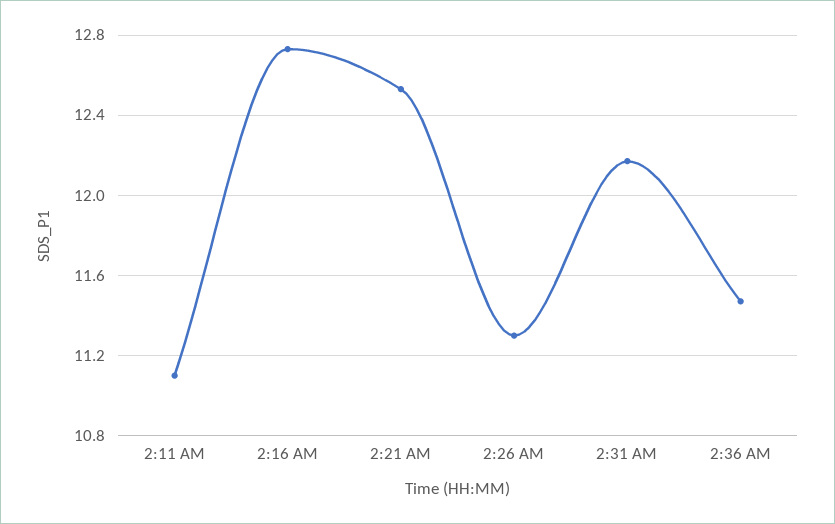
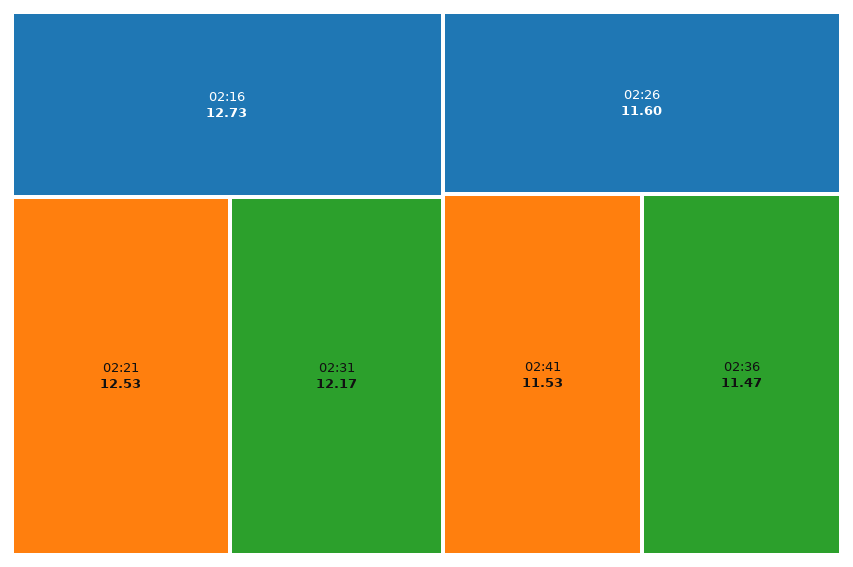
2:11 AM: 11.1 -> none
2:26 AM: 11.3 -> 11.6
02:41: none -> 11.53

